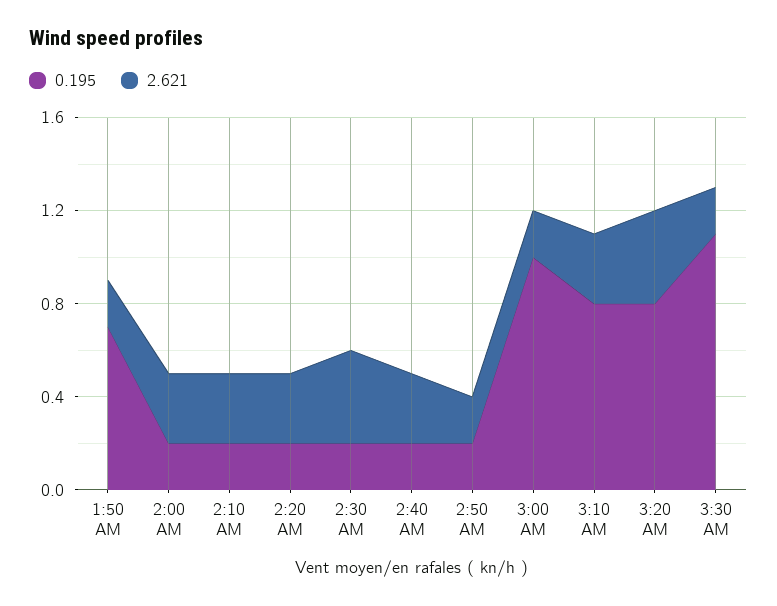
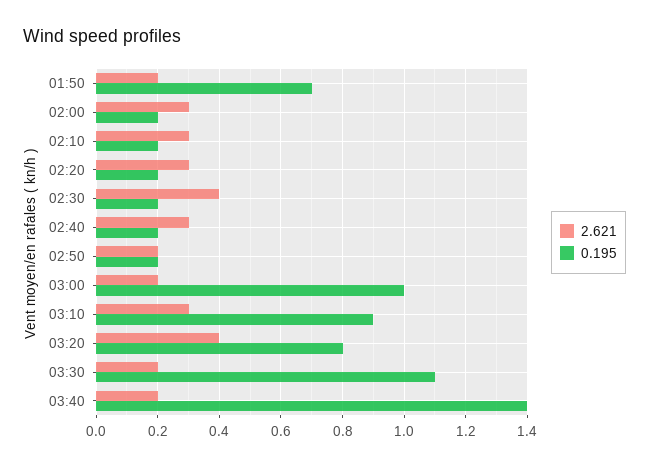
0.195, 3:10 AM: 0.8 -> 0.9
2.621, 03:40: none -> 0.2
0.195, 03:40: none -> 1.4

